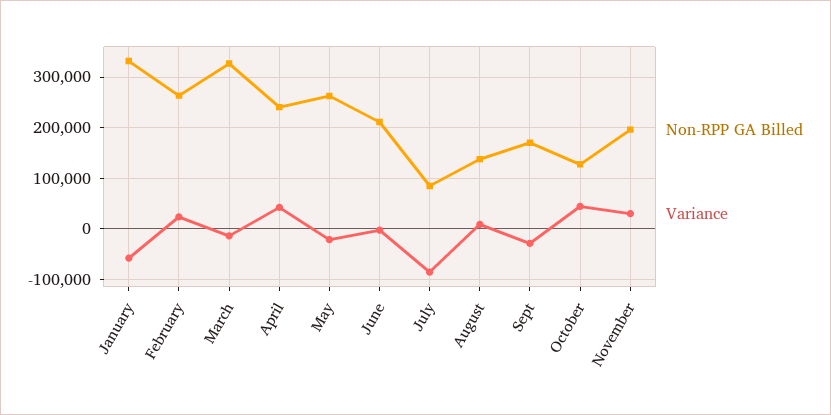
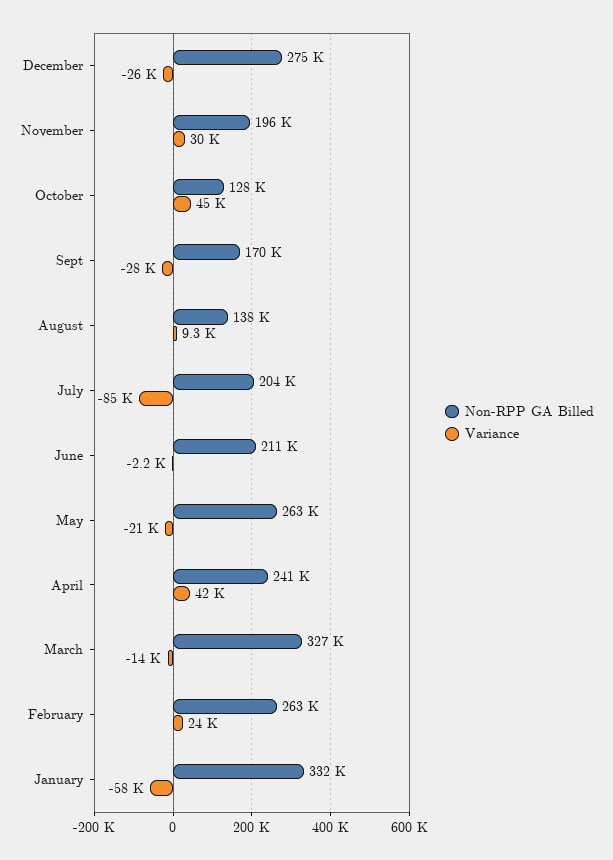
Non-RPP GA Billed, July: 80000 -> 204000
Non-RPP GA Billed, December: none -> 275000
Variance, December: none -> -26000

